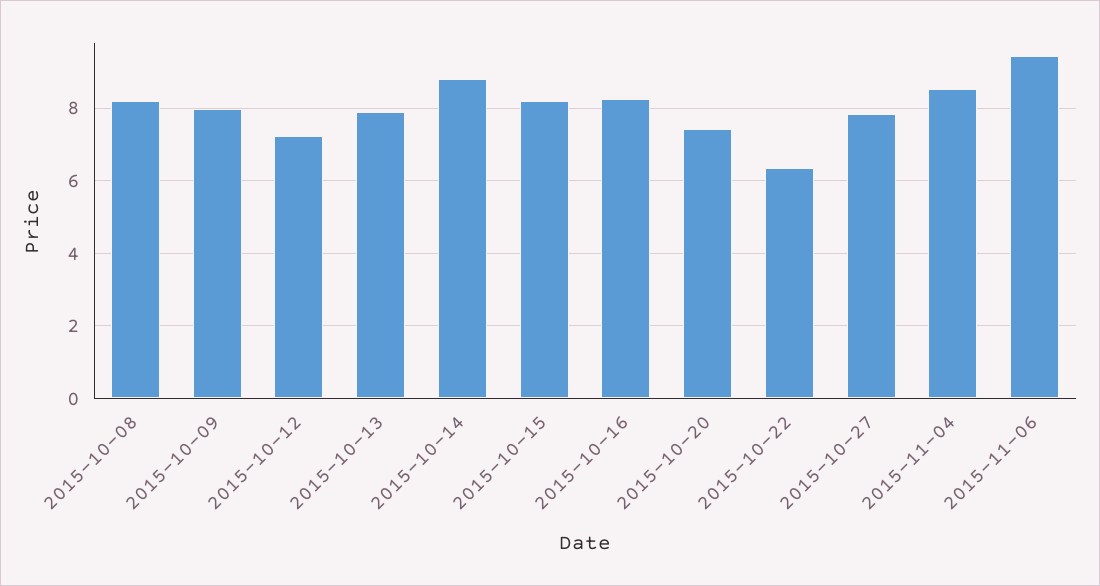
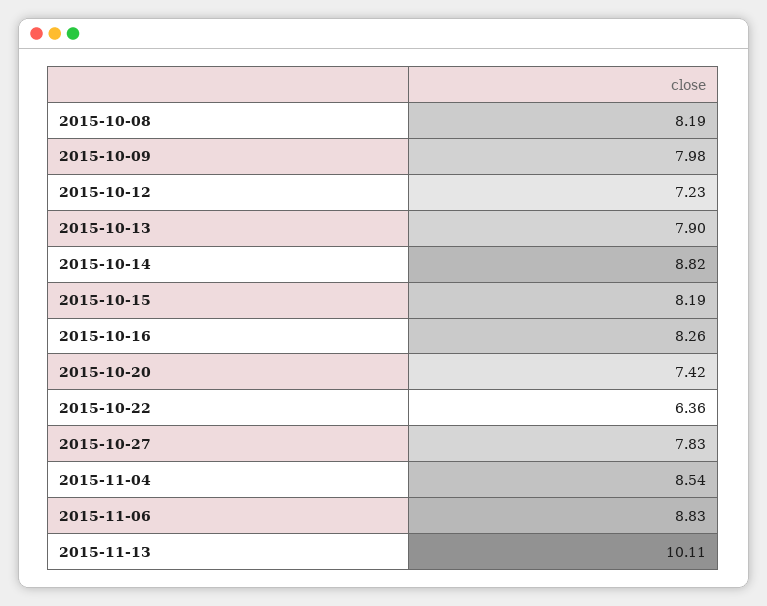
2015-11-06: 9.4 -> 8.83
2015-11-13: none -> 10.11

